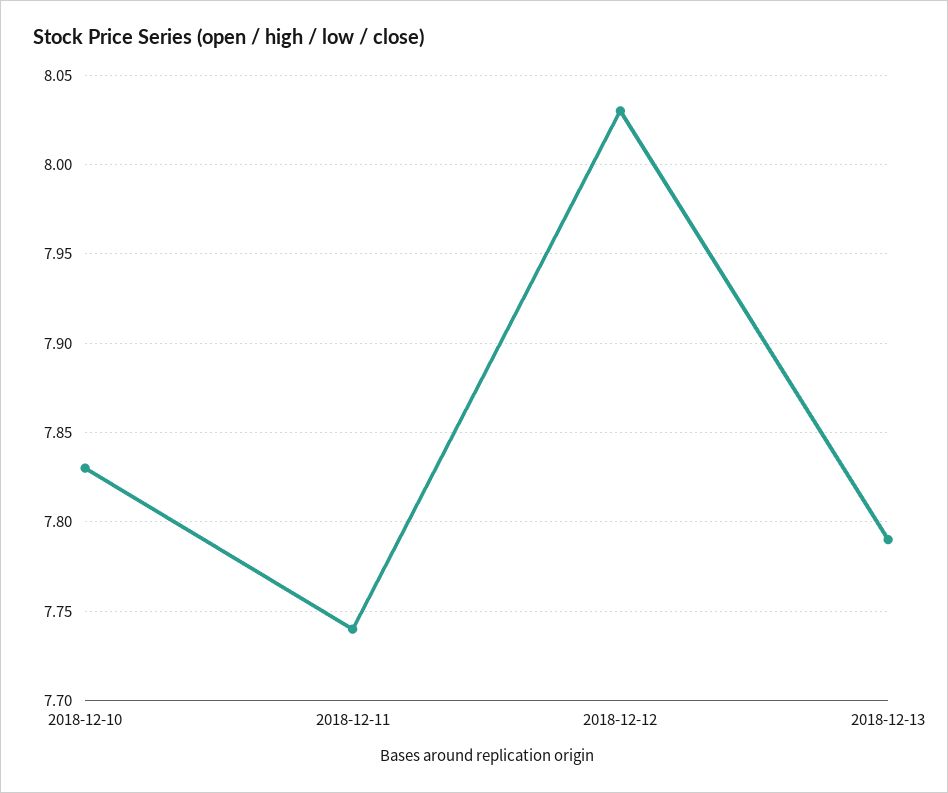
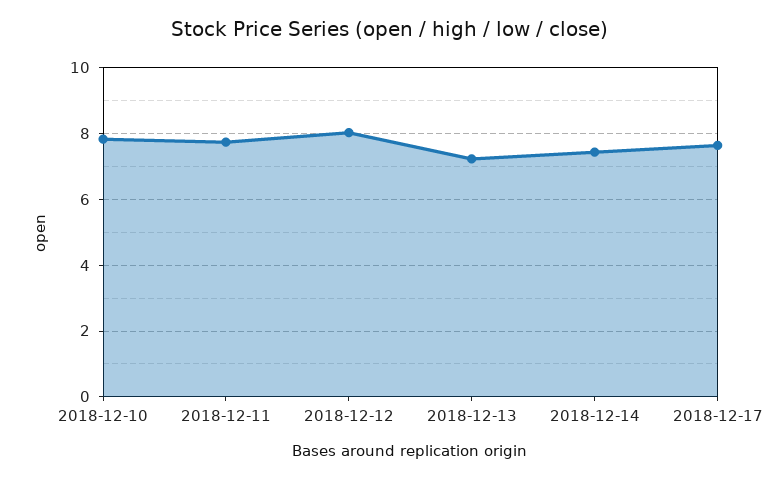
2018-12-13: 7.79 -> 7.2
2018-12-14: none -> 7.4
2018-12-17: none -> 7.6

